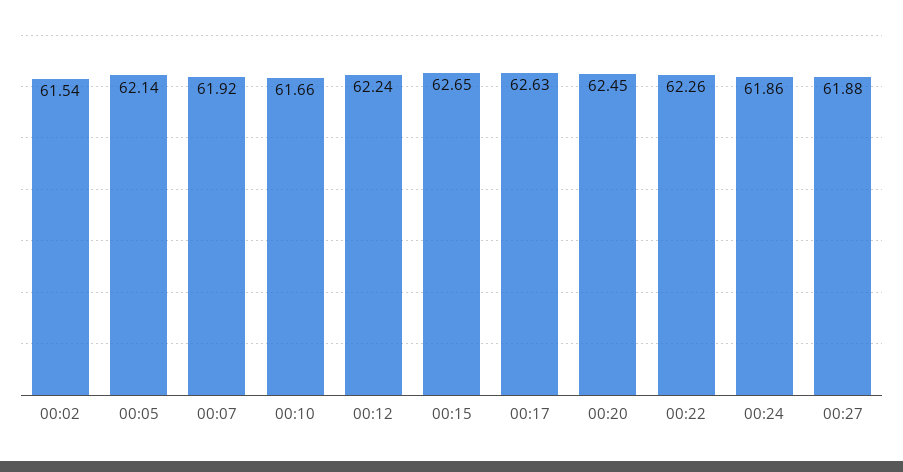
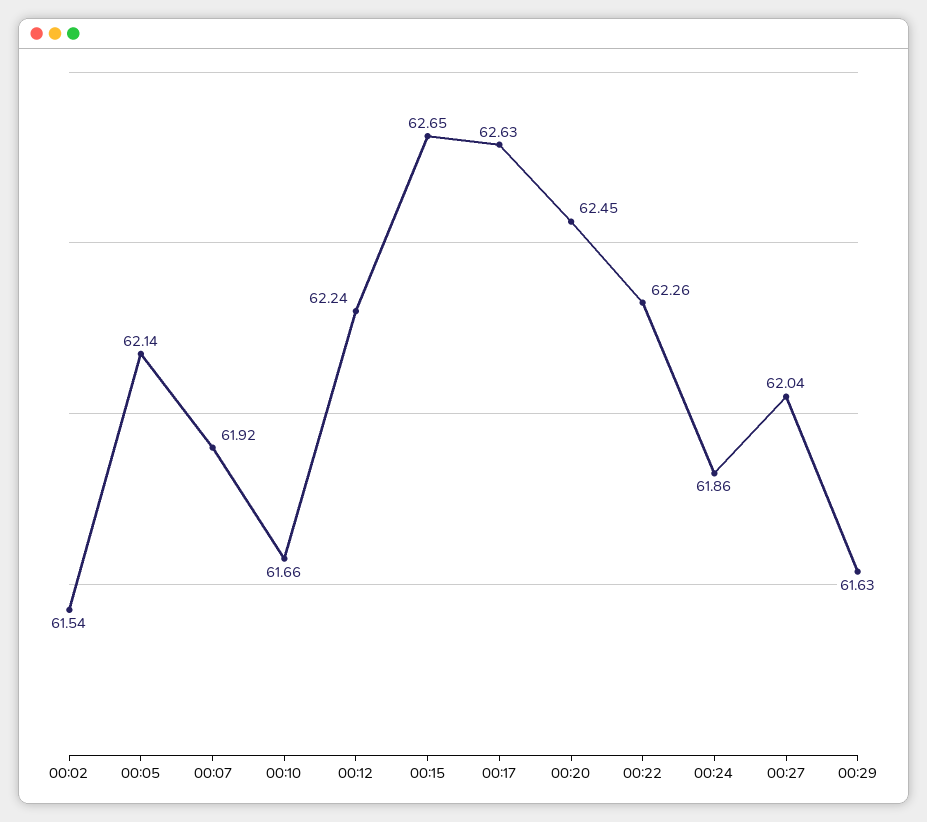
00:27: 61.88 -> 62.04
00:29: none -> 61.63

